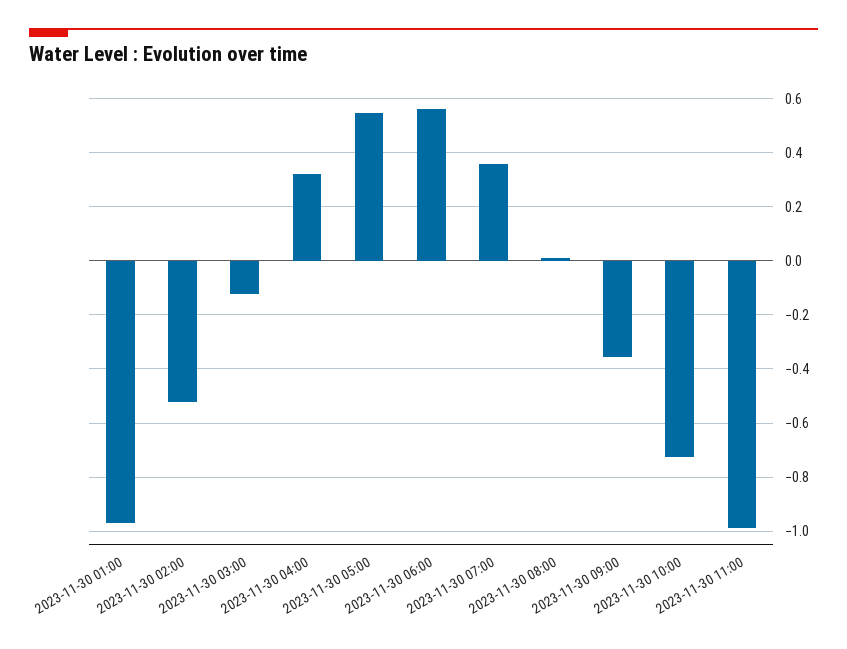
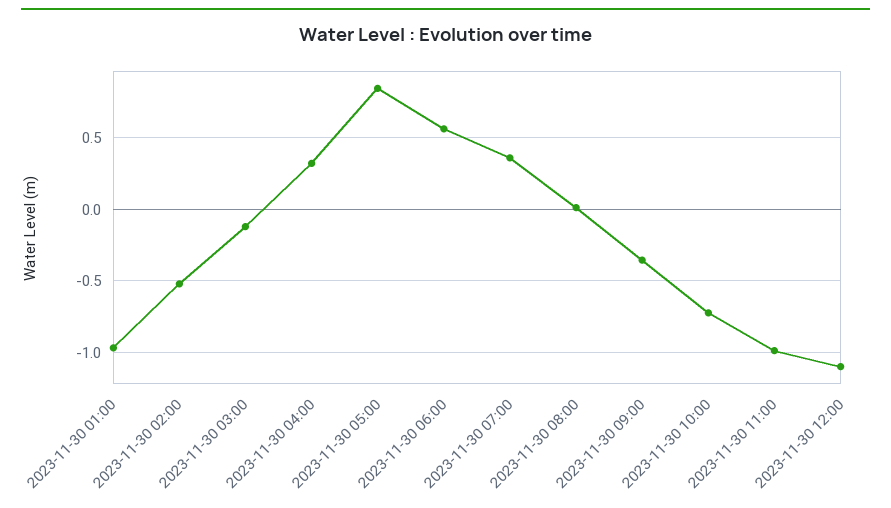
2023-11-30 05:00: 0.55 -> 0.85
2023-11-30 12:00: none -> -1.1

